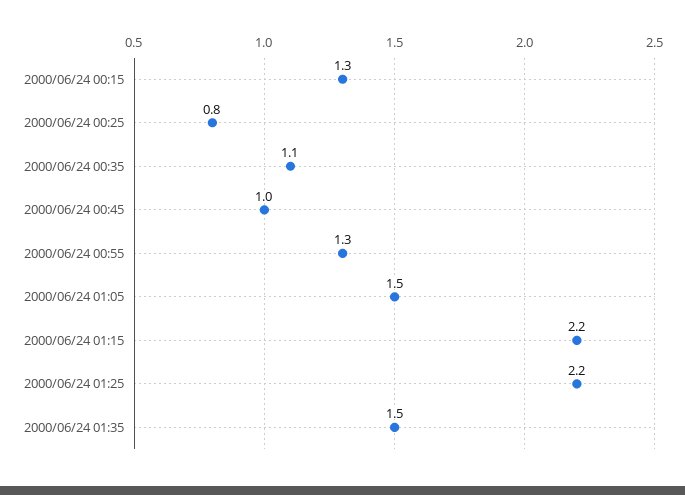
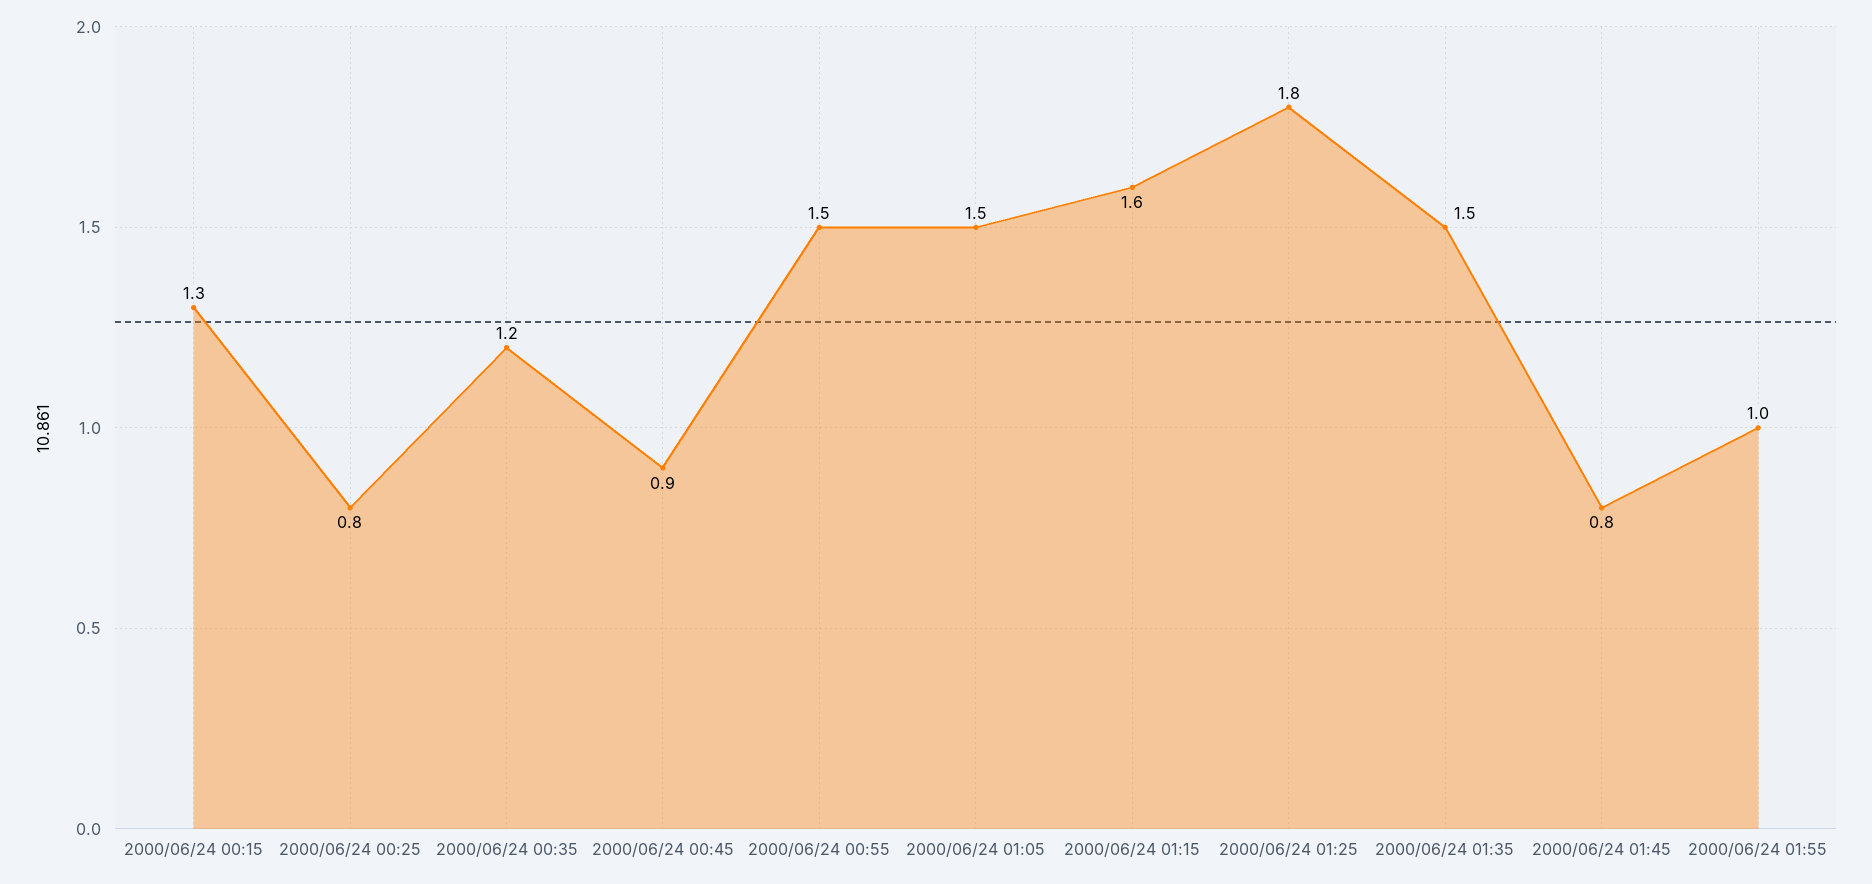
2000/06/24 00:35: 1.1 -> 1.2
2000/06/24 00:45: 1 -> 0.9
2000/06/24 00:55: 1.3 -> 1.5
2000/06/24 01:15: 2.2 -> 1.6
2000/06/24 01:25: 2.2 -> 1.8
2000/06/24 01:45: none -> 0.8
2000/06/24 01:55: none -> 1

